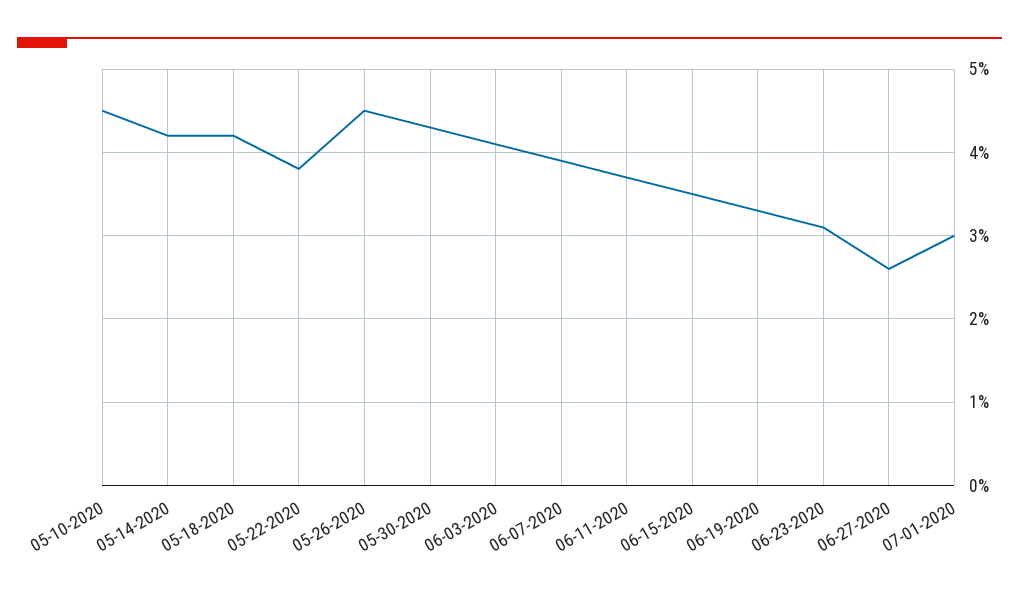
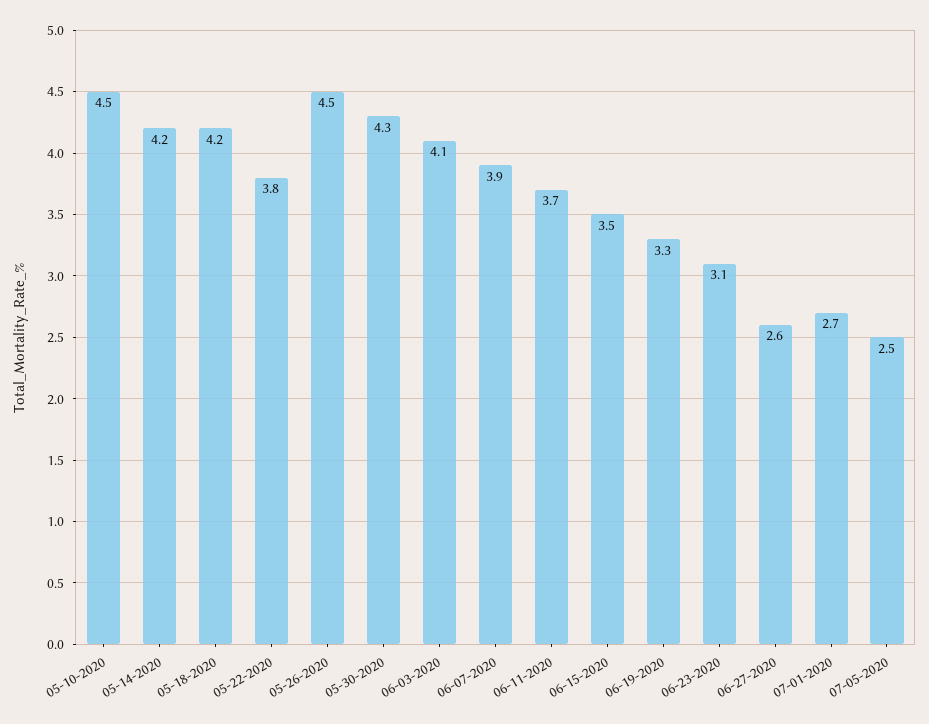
07-01-2020: 3 -> 2.7
07-05-2020: none -> 2.5

